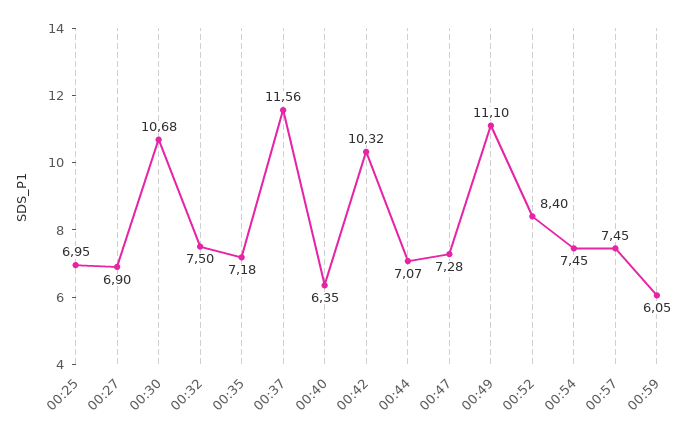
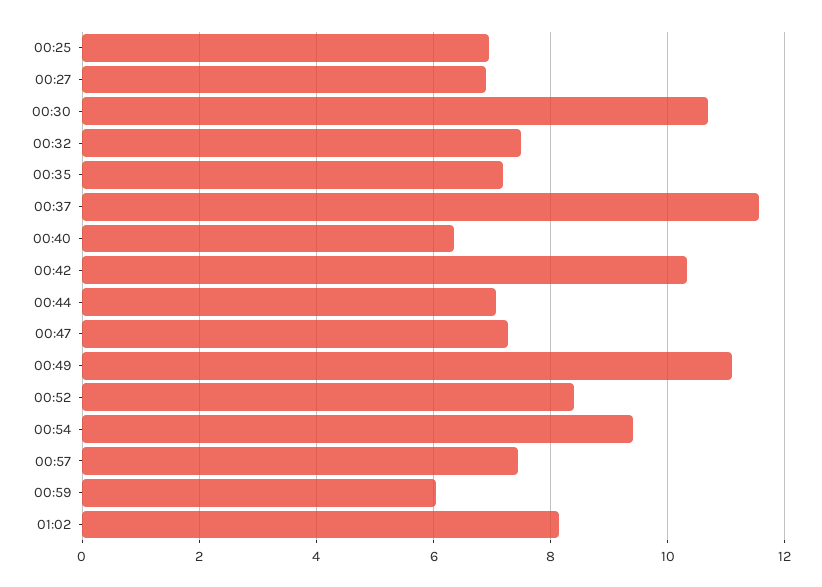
00:54: 7.45 -> 9.4
01:02: none -> 8.2

